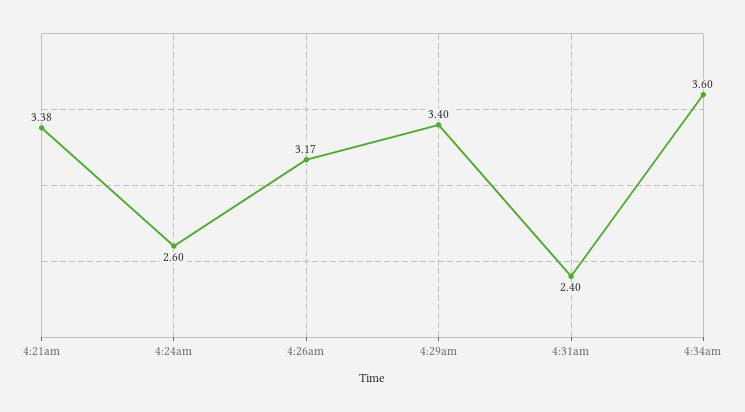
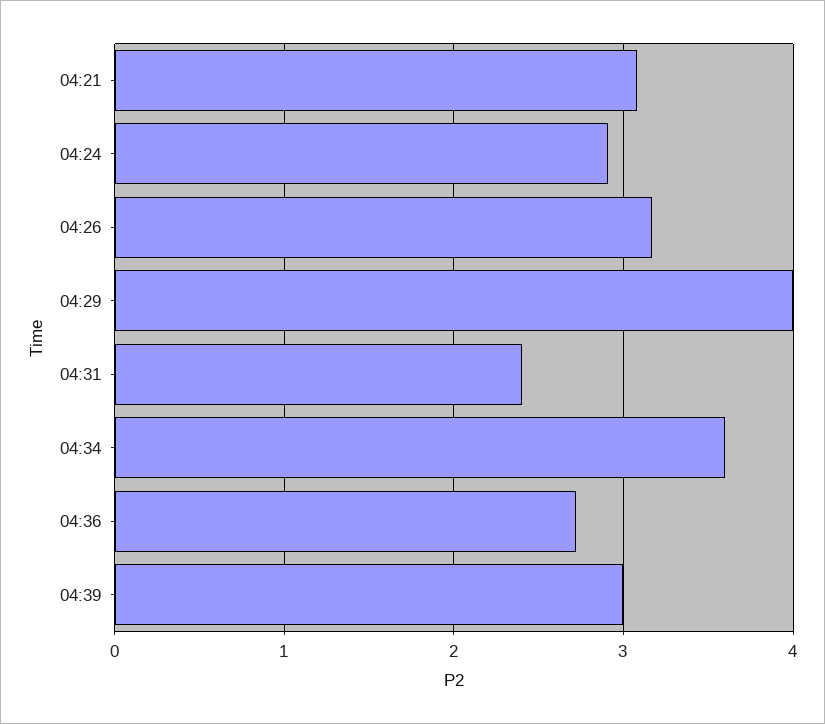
4:21am: 3.38 -> 3.1
4:24am: 2.6 -> 2.9
4:29am: 3.4 -> 4
04:36: none -> 2.7
04:39: none -> 3

